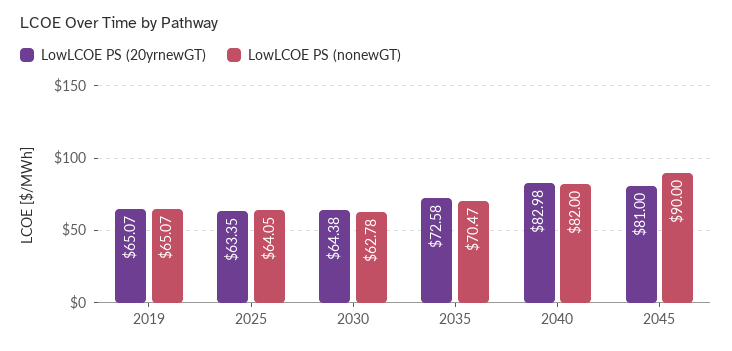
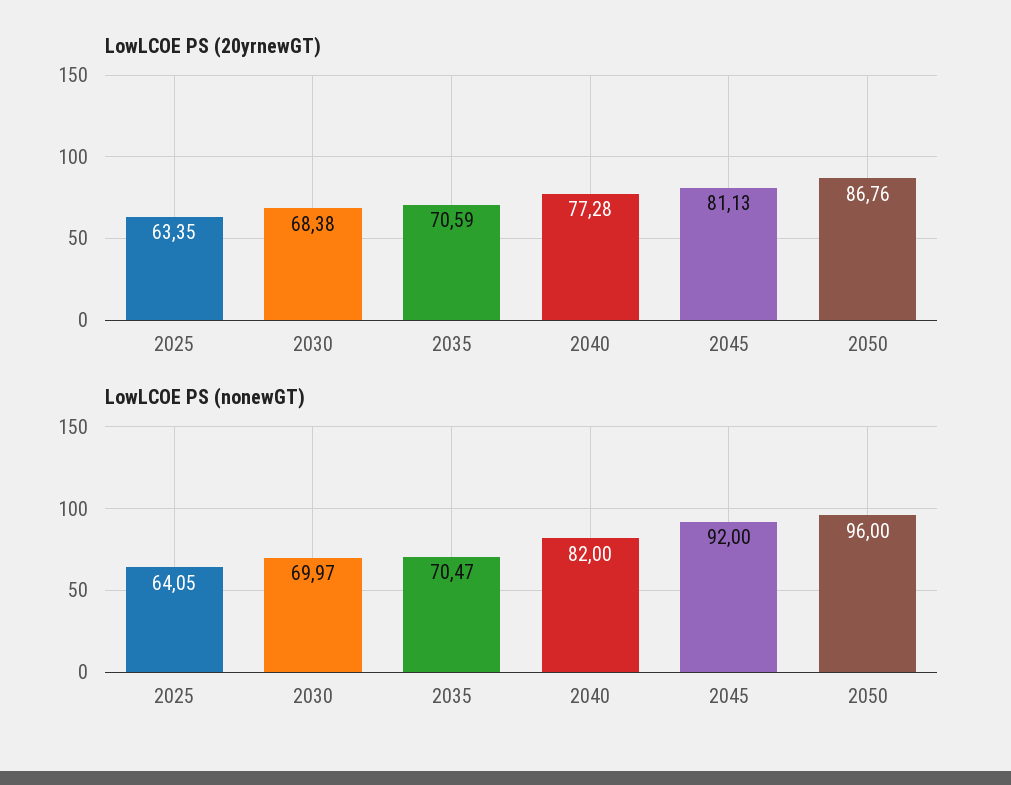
LowLCOE PS (20yrnewGT), 2019: 65.07 -> none
LowLCOE PS (nonewGT), 2019: 65.07 -> none
LowLCOE PS (20yrnewGT), 2030: 64.38 -> 68.38
LowLCOE PS (nonewGT), 2030: 62.78 -> 69.97
LowLCOE PS (20yrnewGT), 2035: 72.58 -> 70.59
LowLCOE PS (20yrnewGT), 2040: 82.98 -> 77.28
LowLCOE PS (20yrnewGT), 2045: 81 -> 81.13
LowLCOE PS (nonewGT), 2045: 90 -> 92
LowLCOE PS (20yrnewGT), 2050: none -> 86.76
LowLCOE PS (nonewGT), 2050: none -> 96

